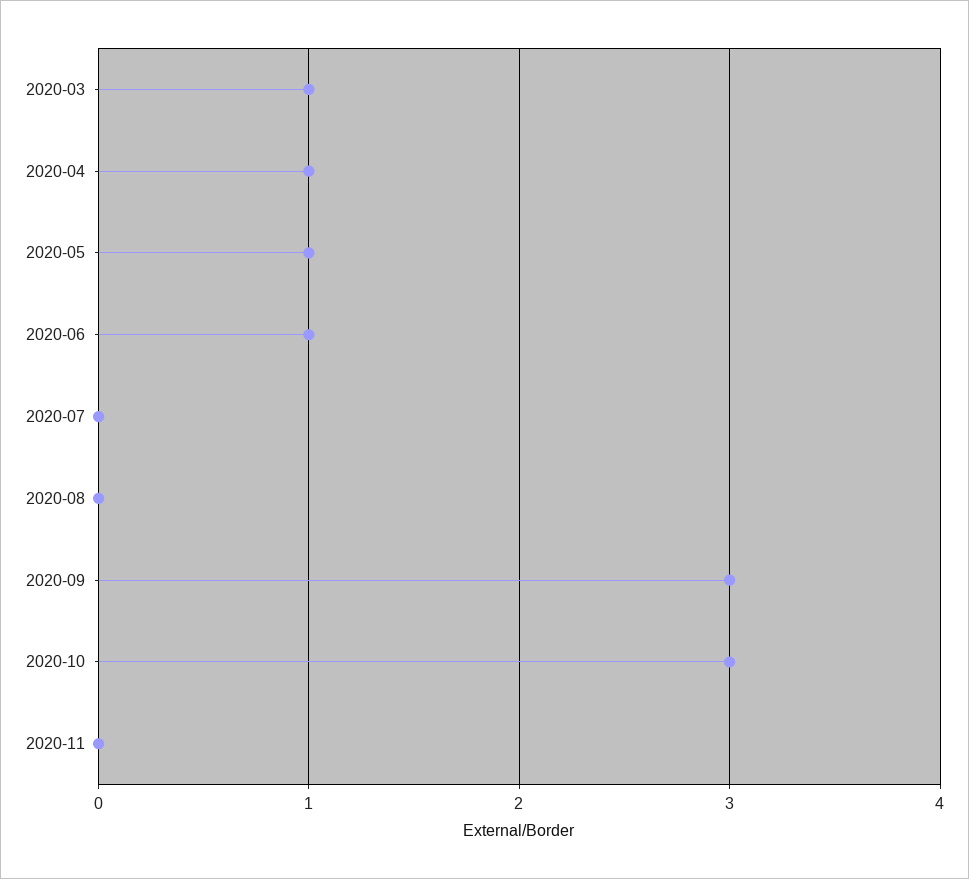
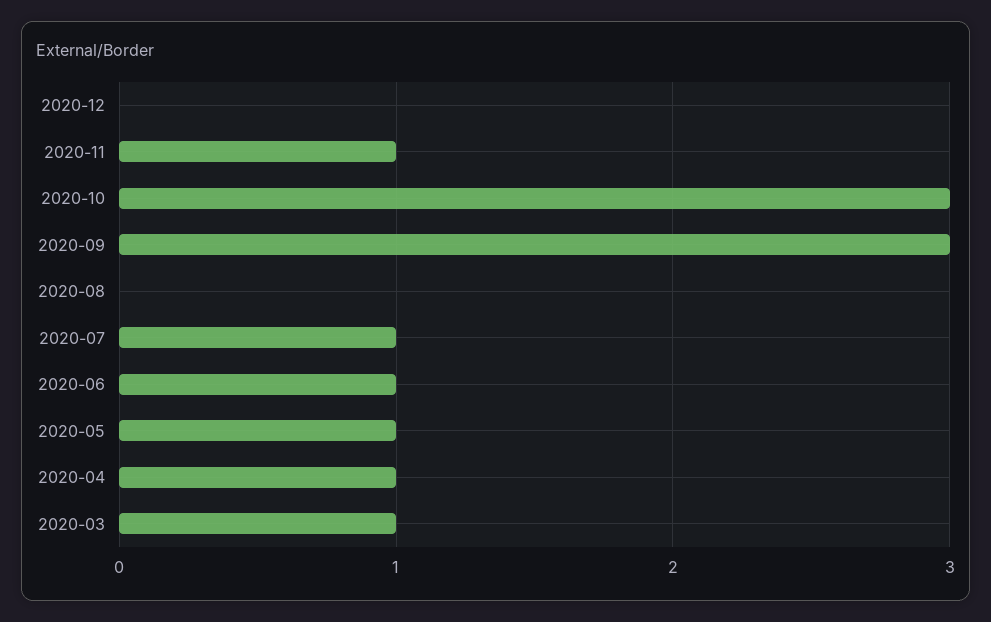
2020-07: 0 -> 1
2020-11: 0 -> 1
2020-12: none -> 0

